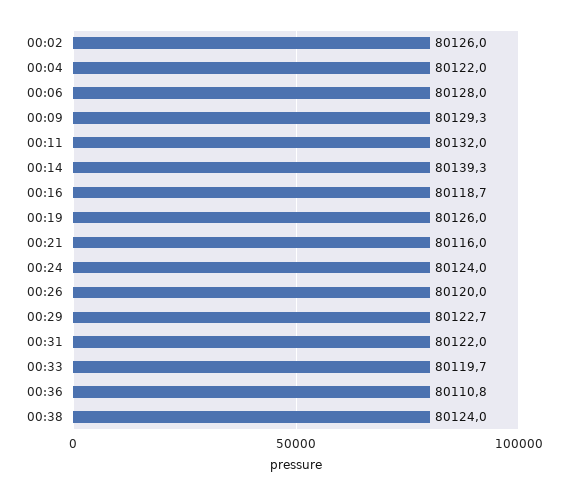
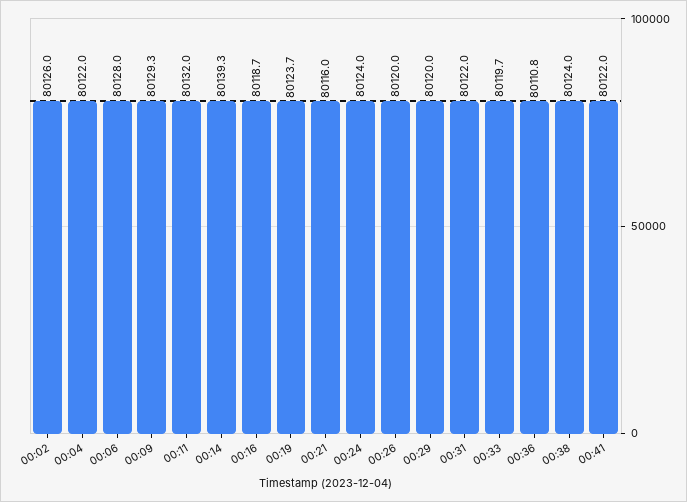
00:19: 80126 -> 80123.7
00:29: 80122.7 -> 80120
00:41: none -> 80122

